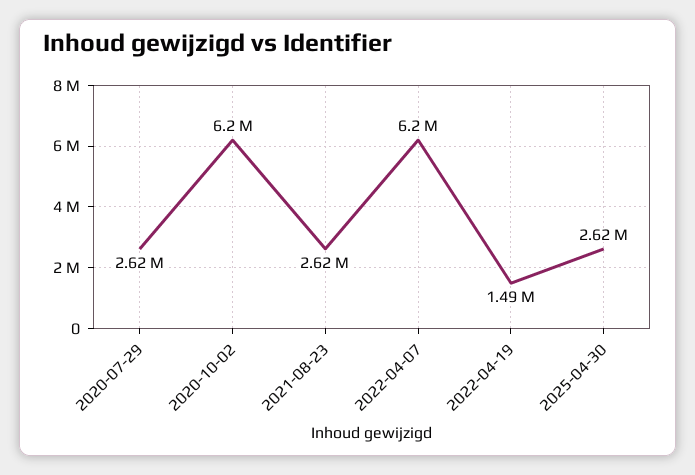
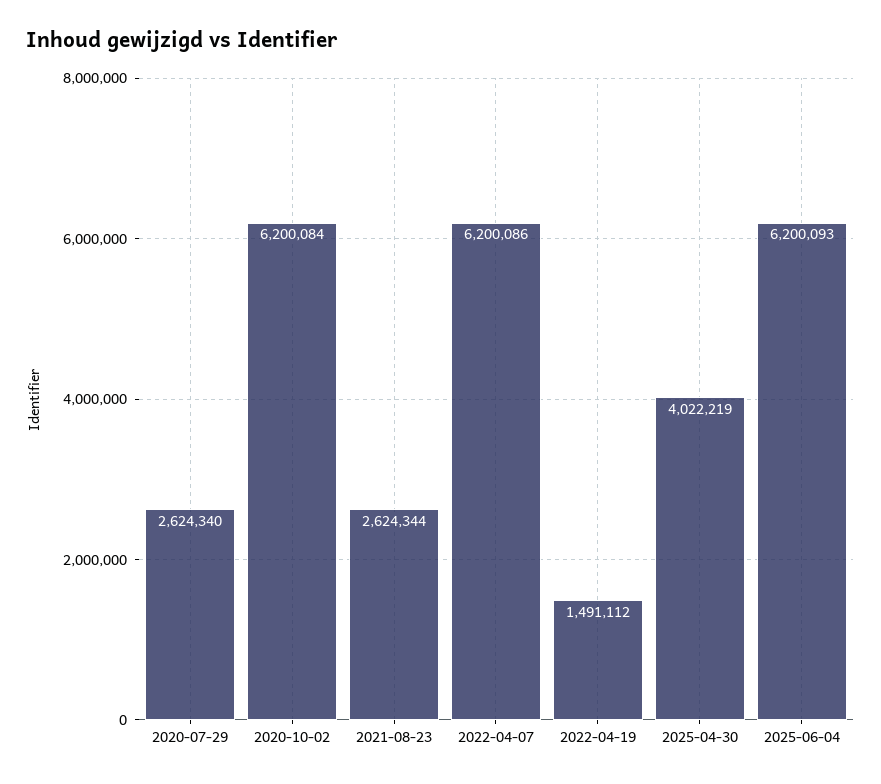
2025-04-30: 2620000 -> 4022219
2025-06-04: none -> 6200093

